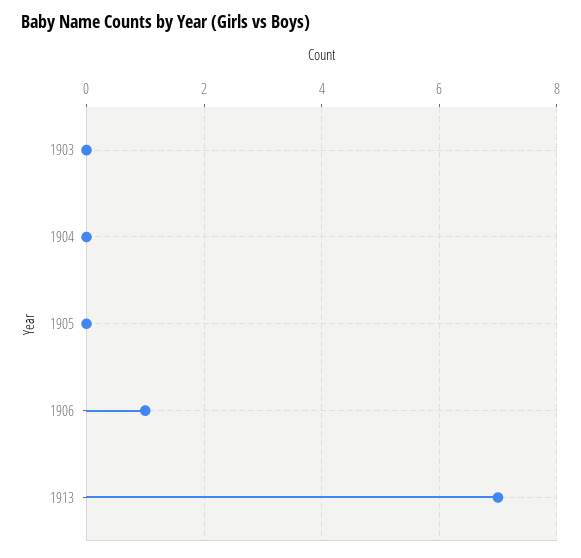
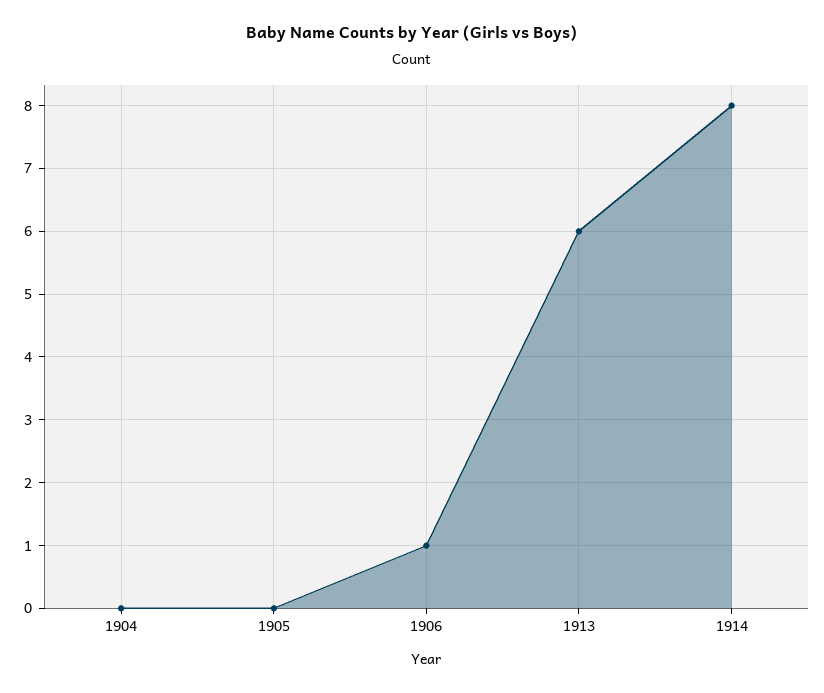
1903: 0 -> none
1913: 7 -> 6
1914: none -> 8

